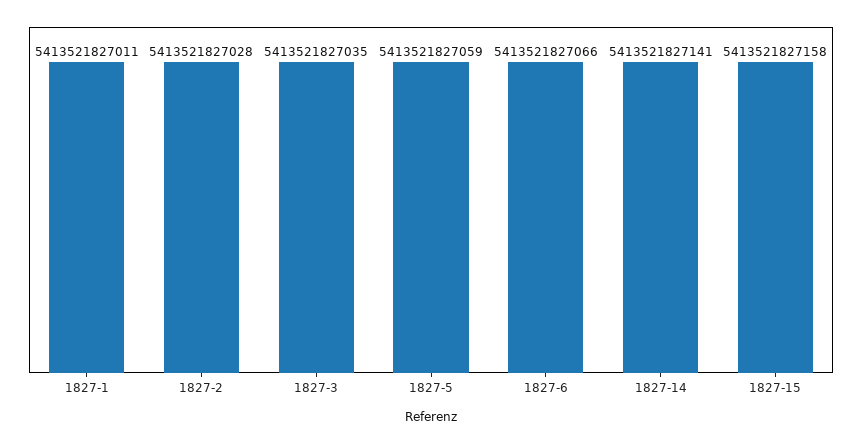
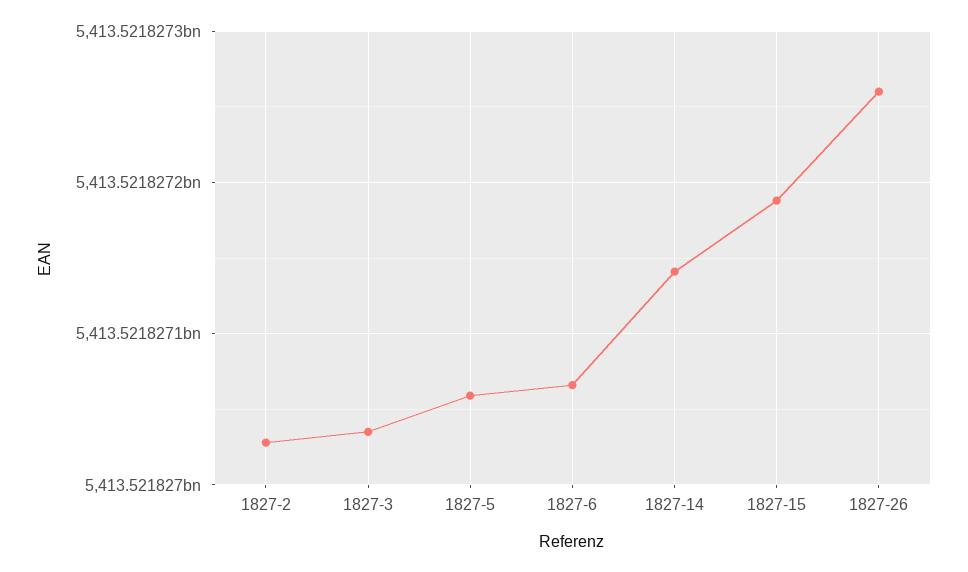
1827-1: 5413521827011 -> none
1827-15: 5413521827158 -> 5413521827190
1827-26: none -> 5413521827260

